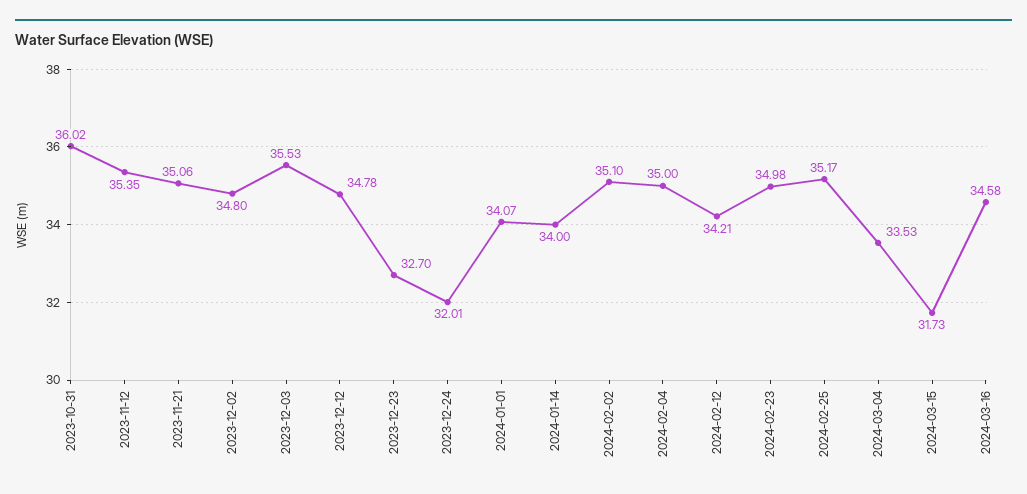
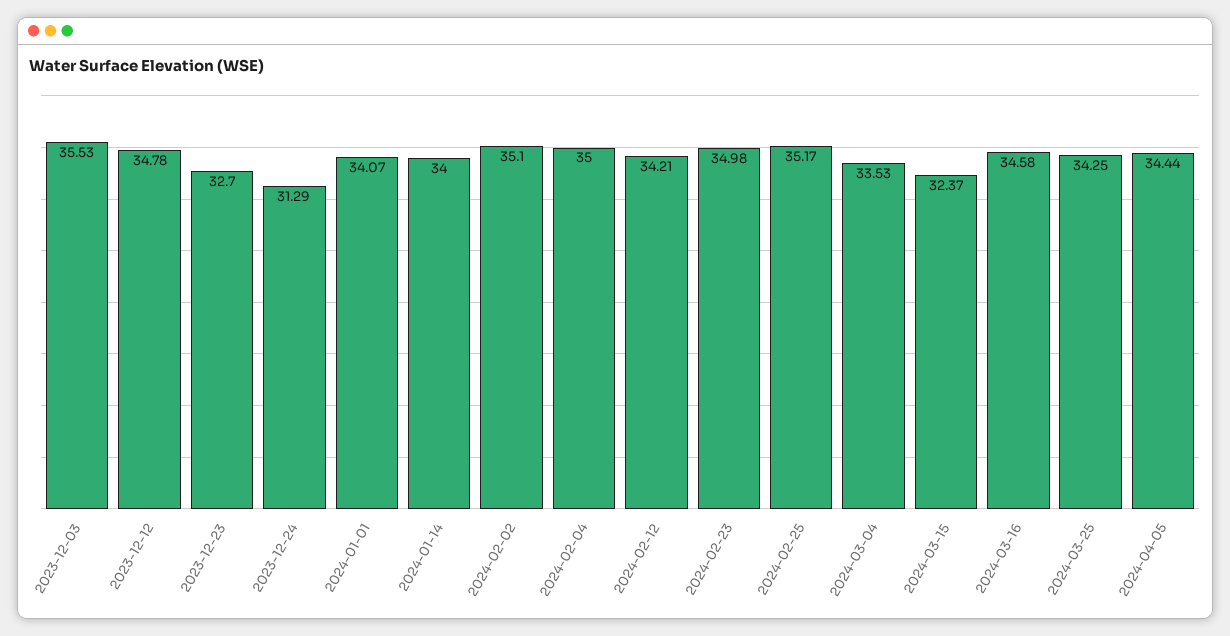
2023-10-31: 36.02 -> none
2023-11-12: 35.35 -> none
2023-11-21: 35.06 -> none
2023-12-02: 34.8 -> none
2023-12-24: 32.01 -> 31.29
2024-03-15: 31.73 -> 32.37
2024-03-25: none -> 34.25
2024-04-05: none -> 34.44

